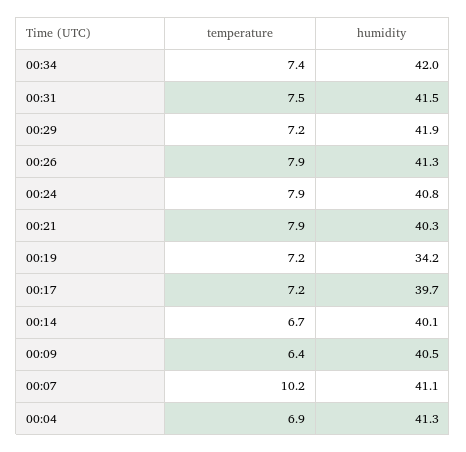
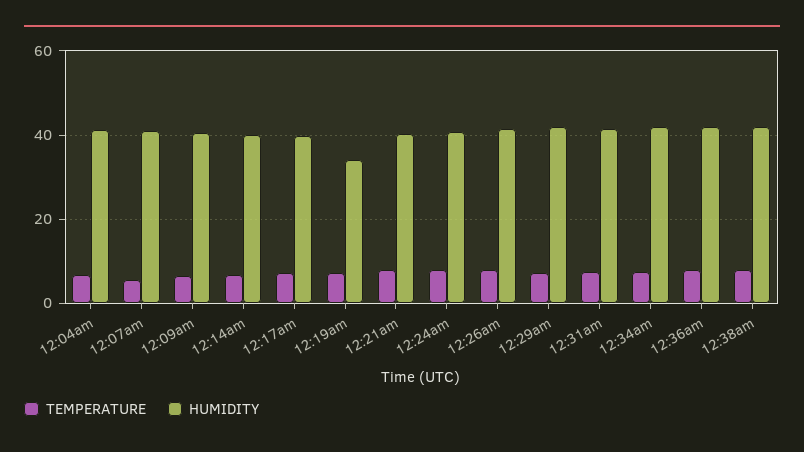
temperature, 00:07: 10.2 -> 6
temperature, 12:36am: none -> 8
humidity, 12:36am: none -> 42
temperature, 12:38am: none -> 8
humidity, 12:38am: none -> 42

